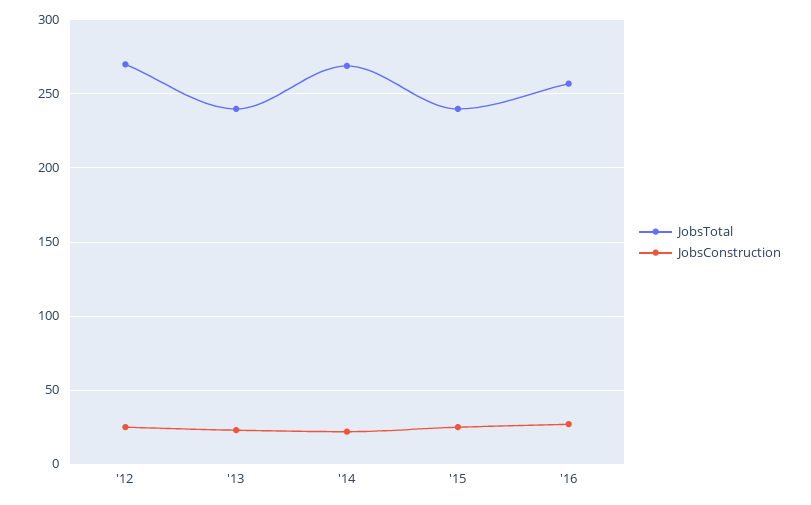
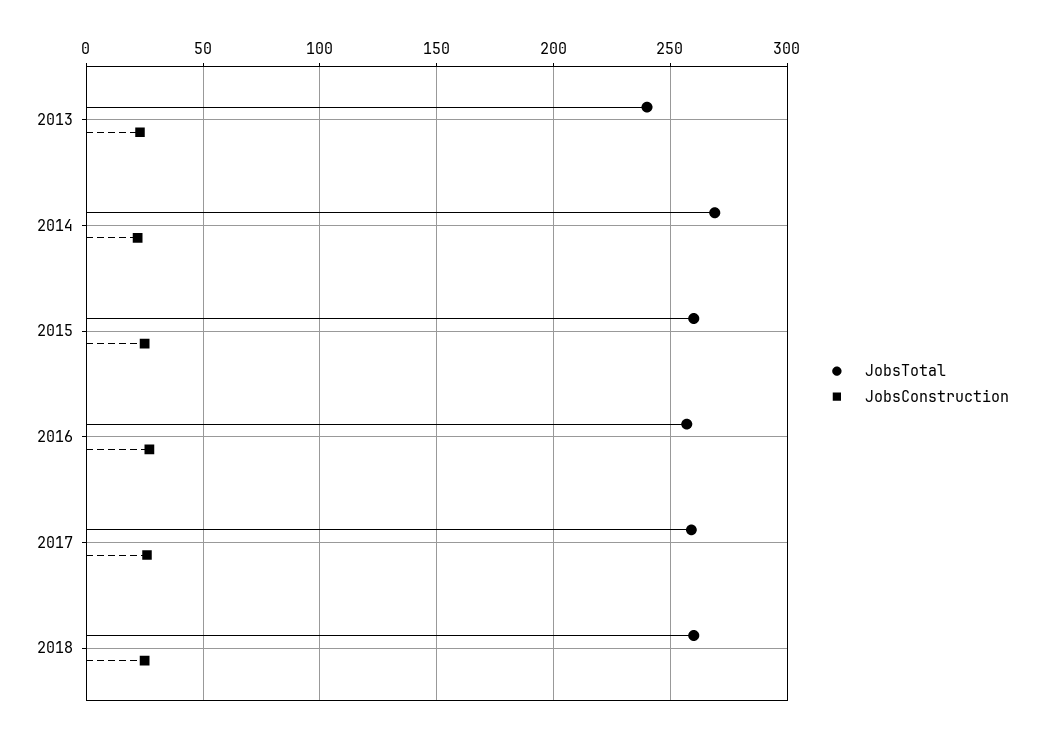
JobsTotal, '12: 270 -> none
JobsConstruction, '12: 25 -> none
JobsTotal, '15: 240 -> 260
JobsTotal, 2017: none -> 260
JobsConstruction, 2017: none -> 25
JobsTotal, 2018: none -> 260
JobsConstruction, 2018: none -> 25

